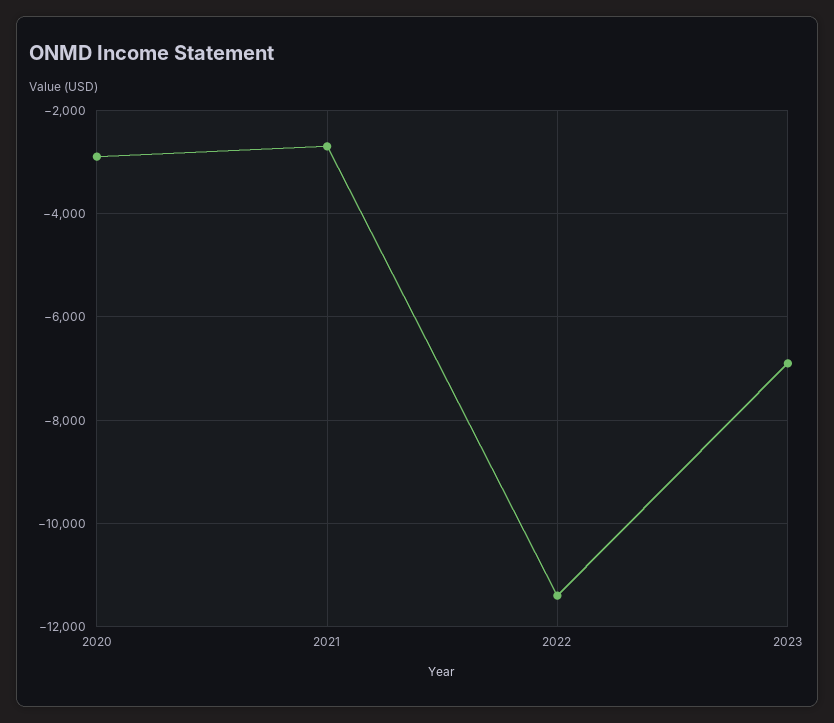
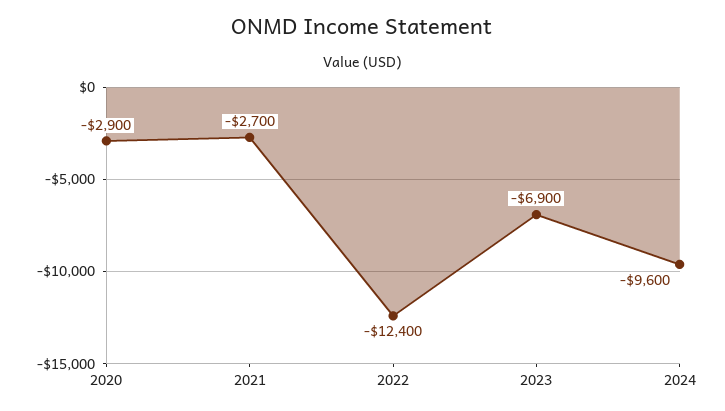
2022: -11400 -> -12400
2024: none -> -9600

